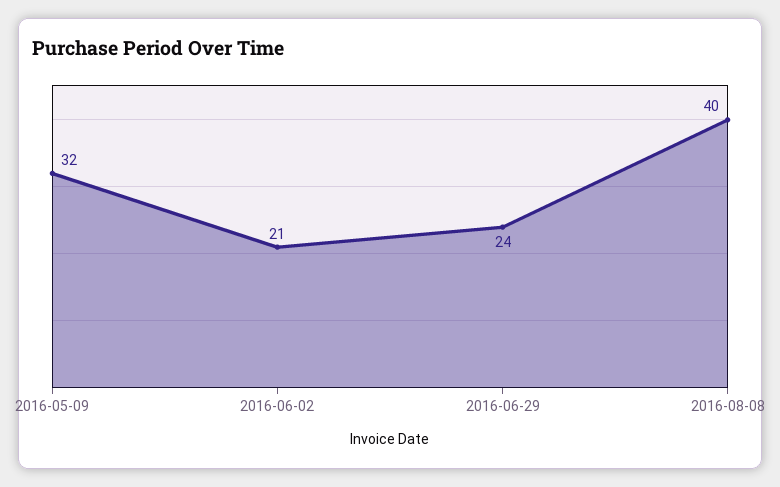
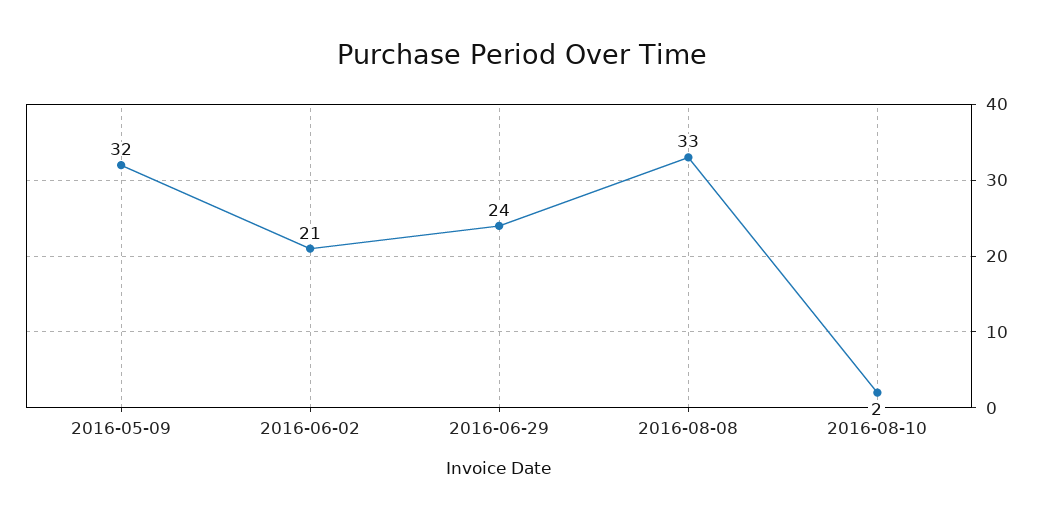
2016-08-08: 40 -> 33
2016-08-10: none -> 2

